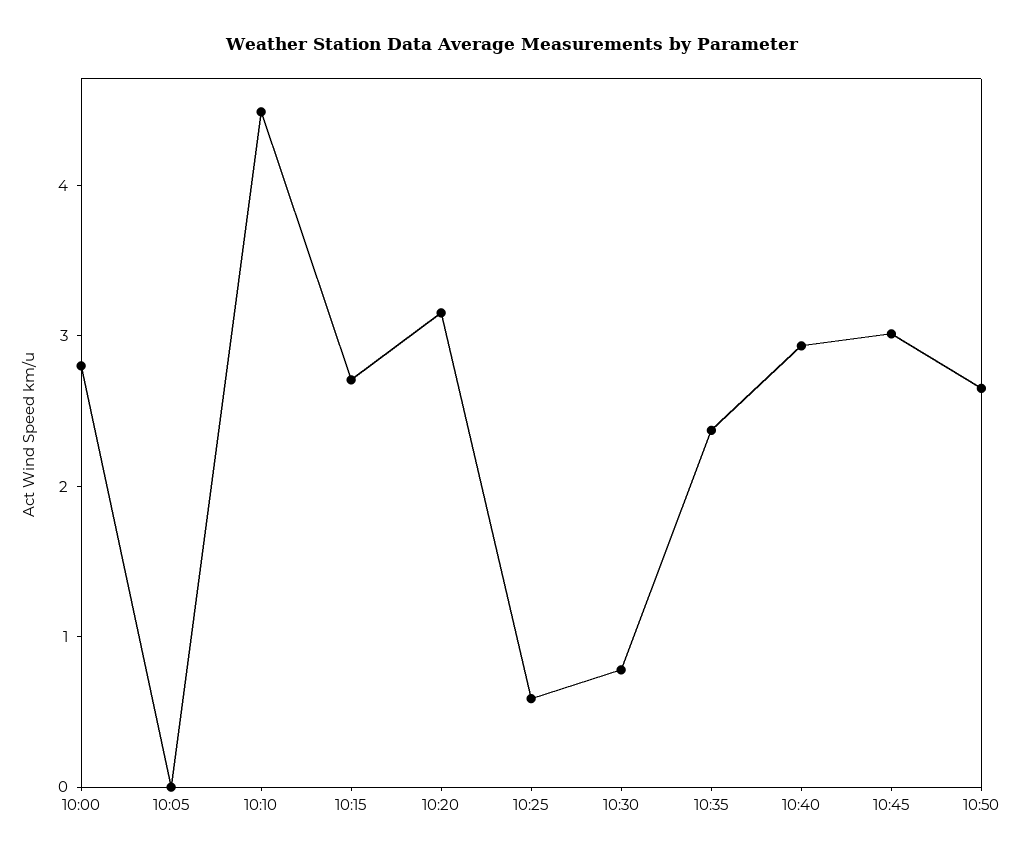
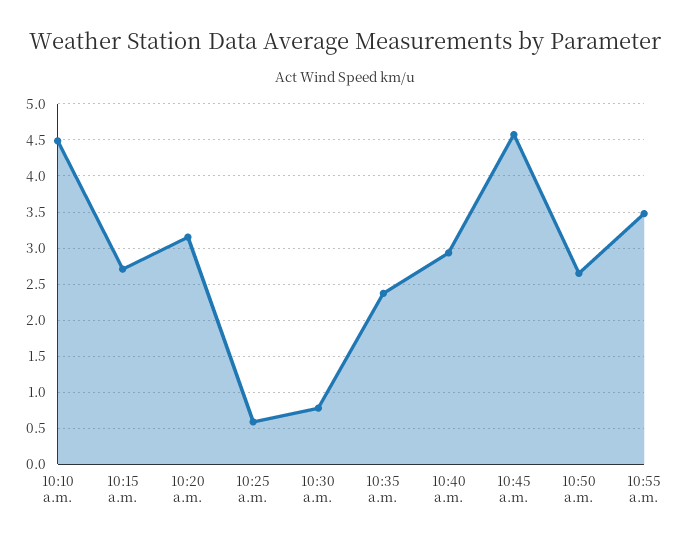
10:00: 2.8 -> none
10:05: 0 -> none
10:45: 3 -> 4.6
10:55 a.m.: none -> 3.5

